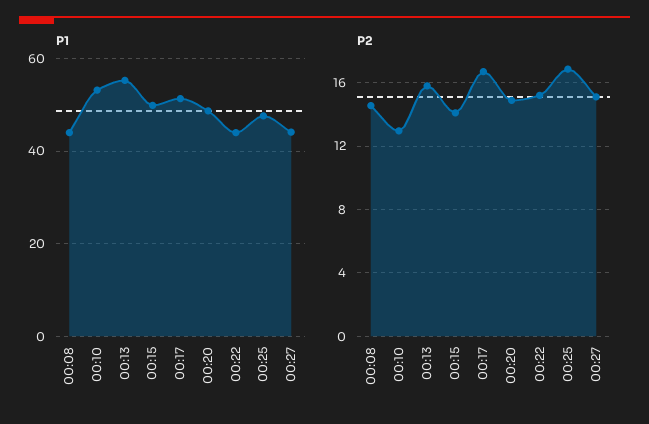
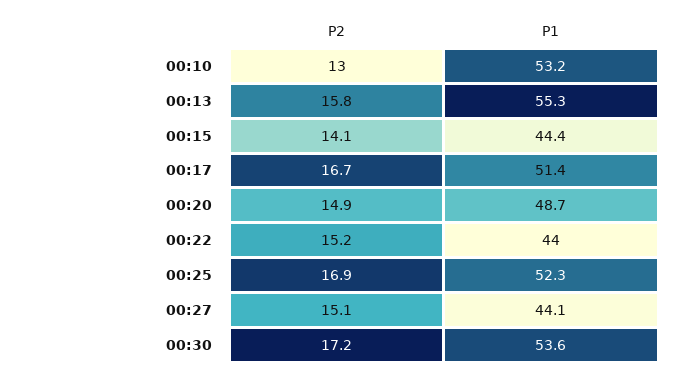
P1, 00:08: 44 -> none
P1, 00:15: 50 -> 44.4
P1, 00:25: 48 -> 52.3
P2, 00:08: 14.5 -> none
P2, 00:30: none -> 17.2
P1, 00:30: none -> 53.6

